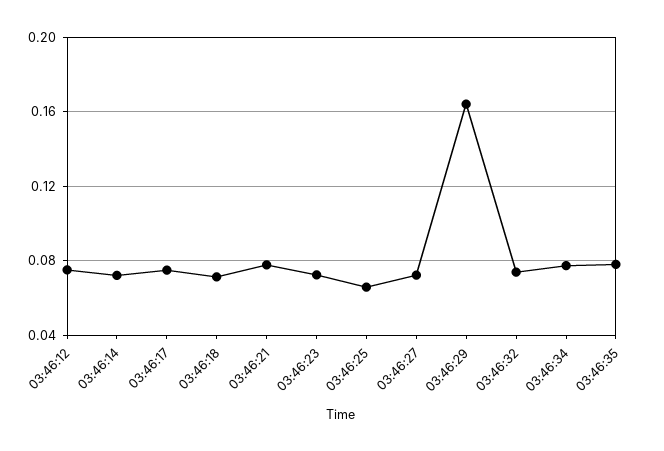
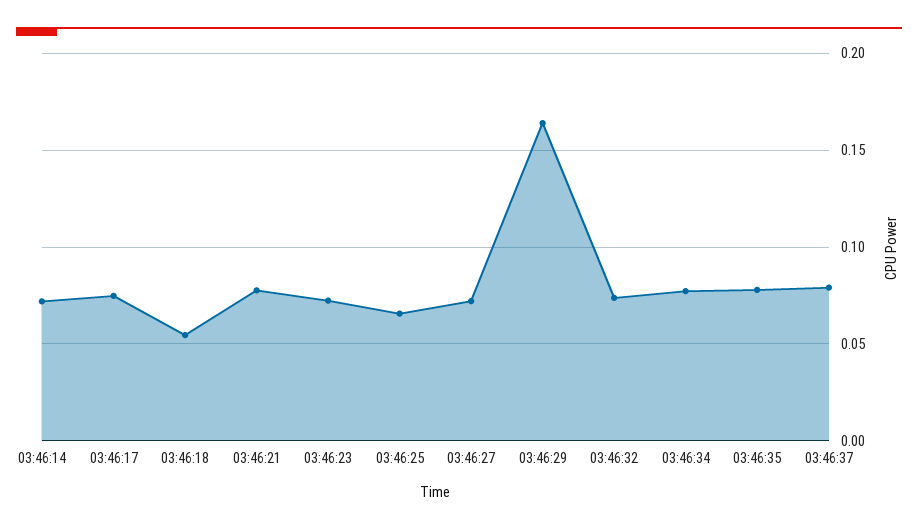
03:46:12: 0.075 -> none
03:46:18: 0.07 -> 0.055
03:46:37: none -> 0.08

